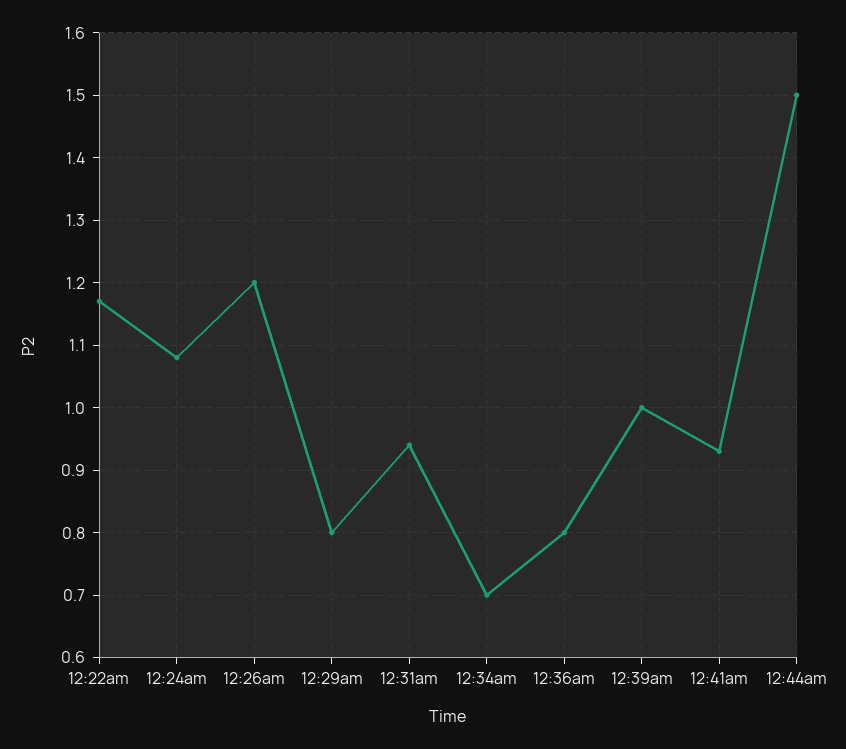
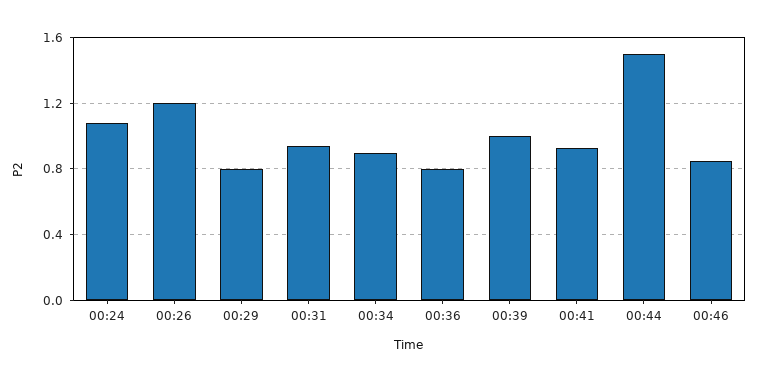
12:22am: 1.17 -> none
12:34am: 0.7 -> 0.9
00:46: none -> 0.85

